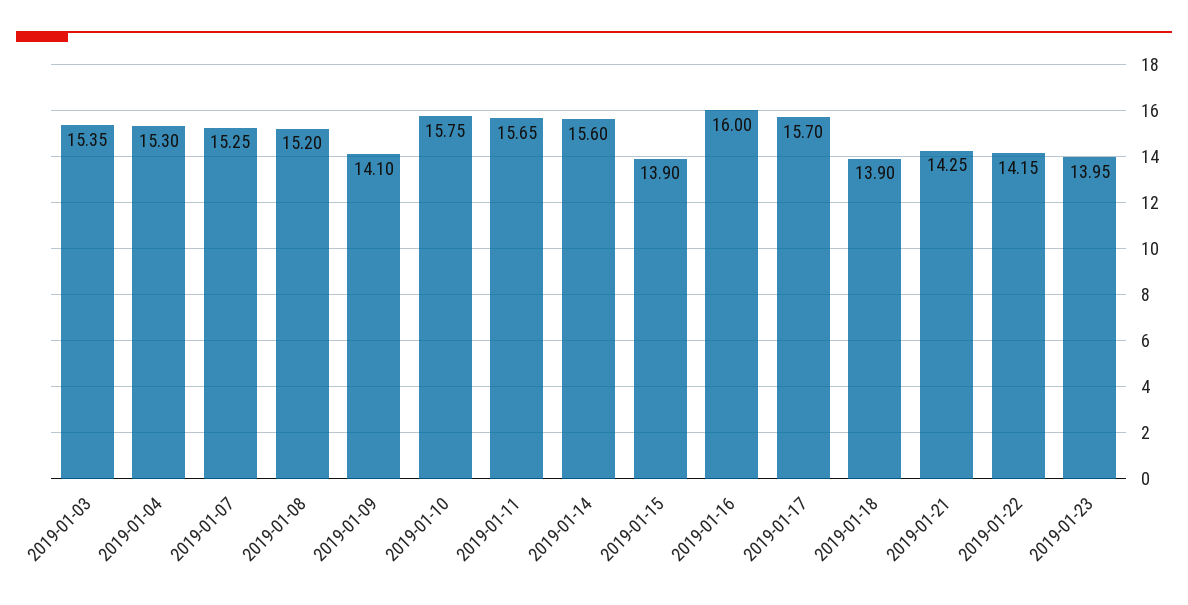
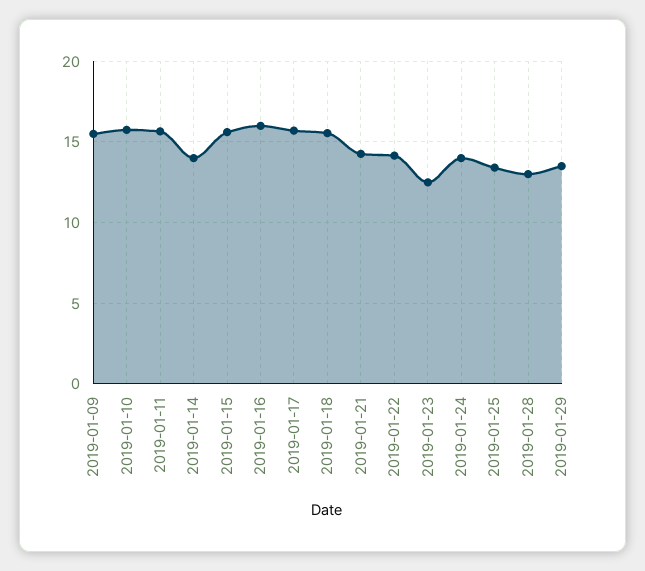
2019-01-03: 15.35 -> none
2019-01-04: 15.3 -> none
2019-01-07: 15.25 -> none
2019-01-08: 15.2 -> none
2019-01-09: 14.1 -> 15.5
2019-01-14: 15.6 -> 14
2019-01-15: 13.9 -> 15.5
2019-01-18: 13.9 -> 15.5
2019-01-23: 13.95 -> 12.5
2019-01-24: none -> 14
2019-01-25: none -> 13.5
2019-01-28: none -> 13
2019-01-29: none -> 13.5

